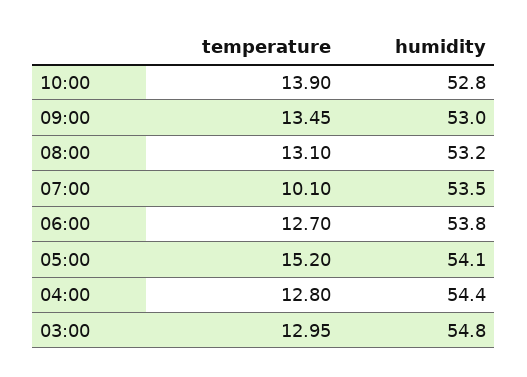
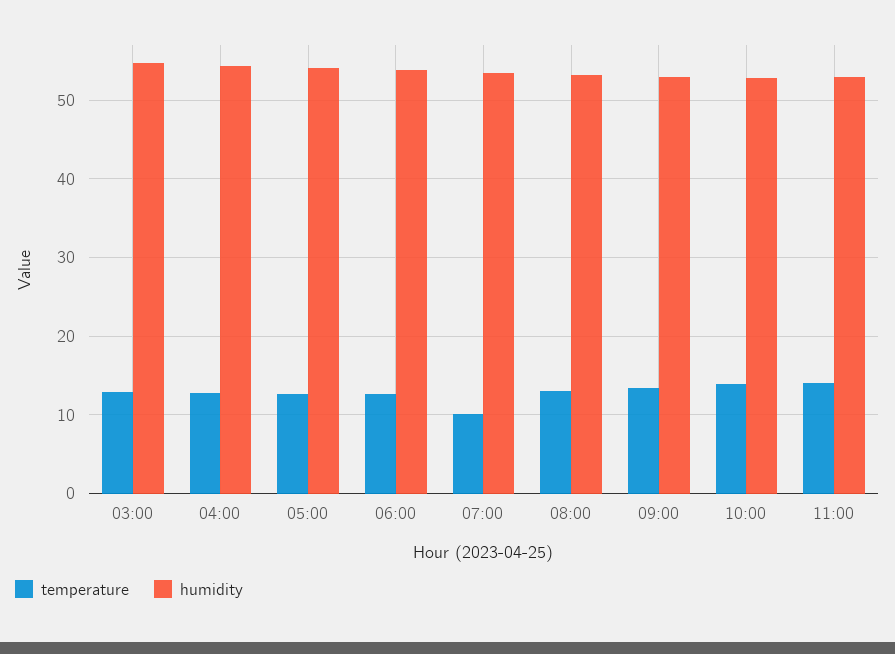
temperature, 05:00: 15.2 -> 13
temperature, 11:00: none -> 14
humidity, 11:00: none -> 53

